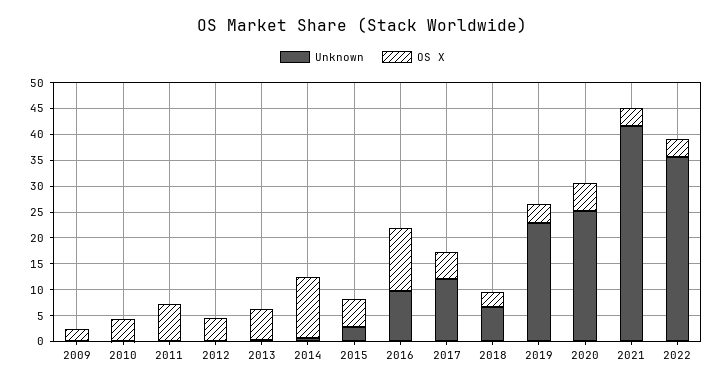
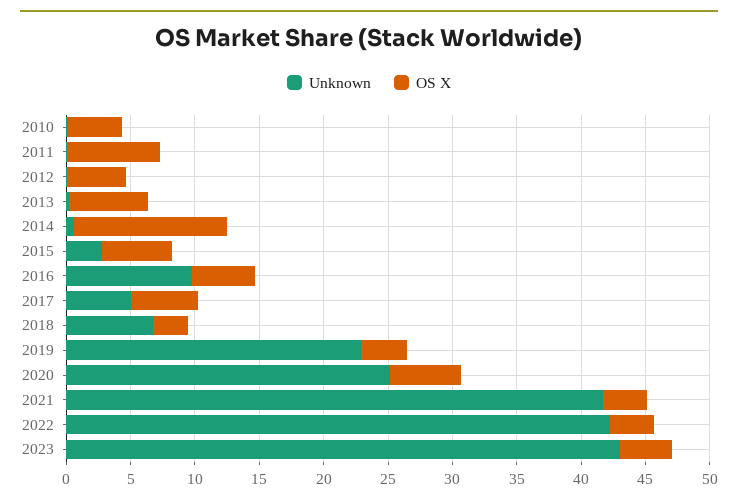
Unknown, 2009: 0 -> none
OS X, 2009: 2.5 -> none
OS X, 2016: 12.5 -> 5
Unknown, 2017: 12.5 -> 5
Unknown, 2022: 35 -> 42
Unknown, 2023: none -> 43
OS X, 2023: none -> 4

